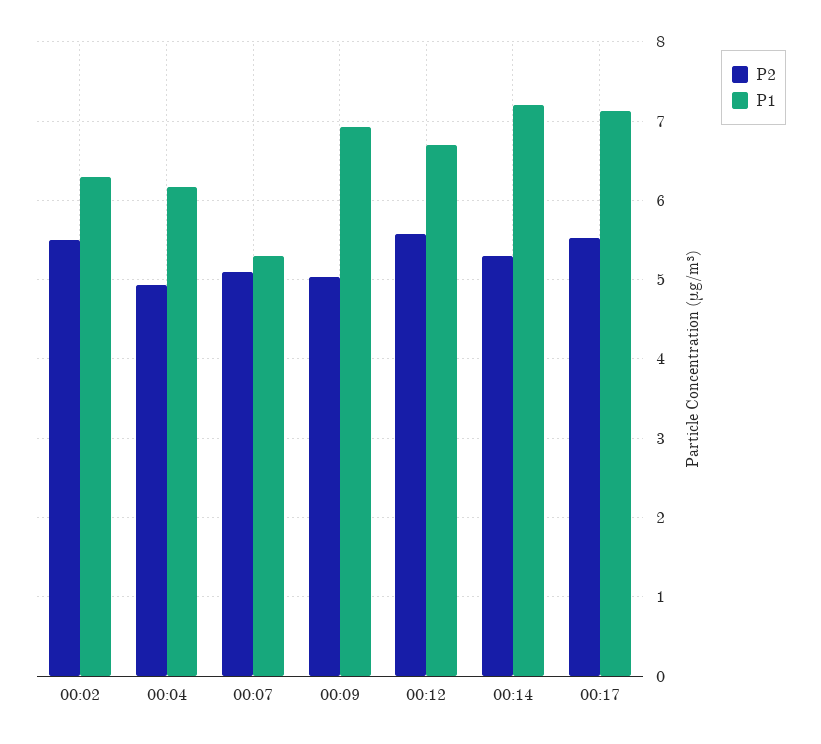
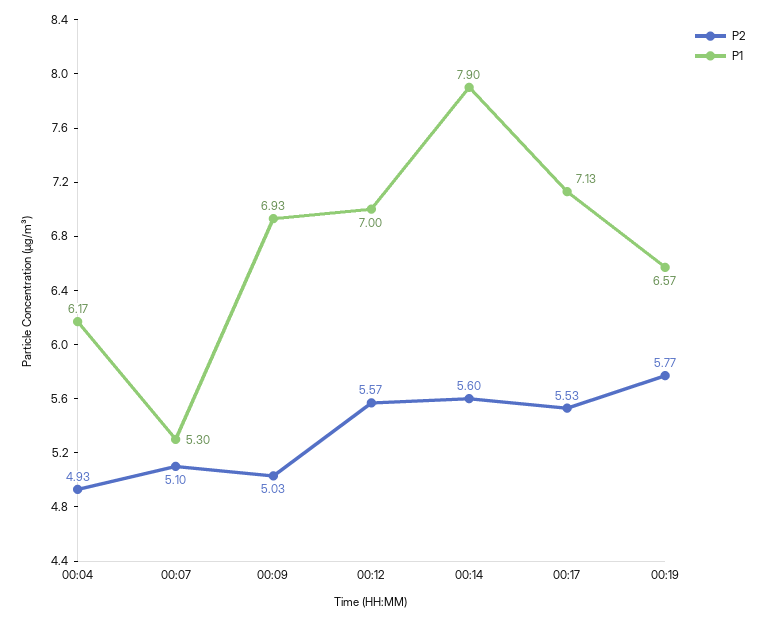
P2, 00:02: 5.5 -> none
P1, 00:02: 6.3 -> none
P1, 00:12: 6.7 -> 7
P2, 00:14: 5.3 -> 5.6
P1, 00:14: 7.2 -> 7.9
P2, 00:19: none -> 5.77
P1, 00:19: none -> 6.57

